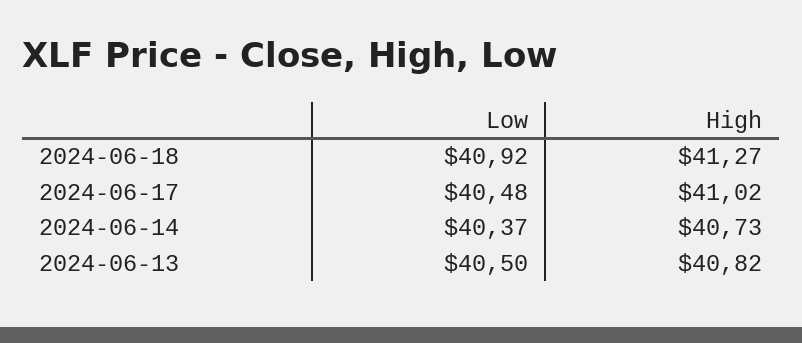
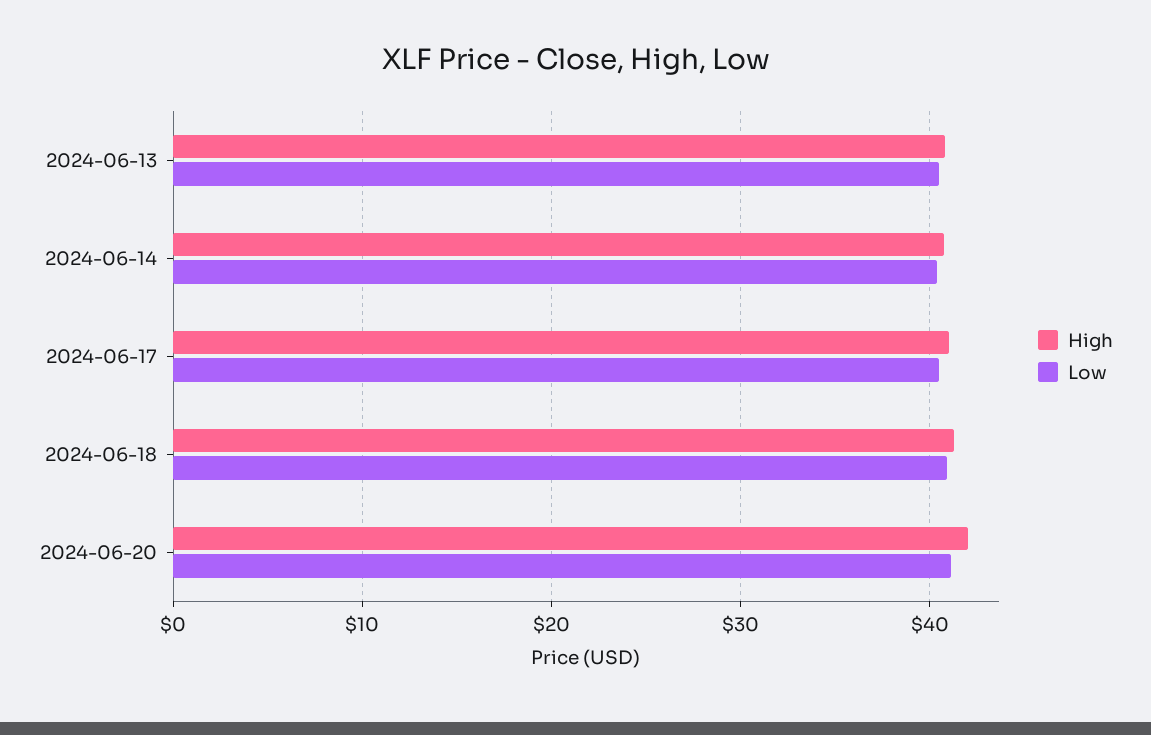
High, 2024-06-20: none -> 42
Low, 2024-06-20: none -> 41

